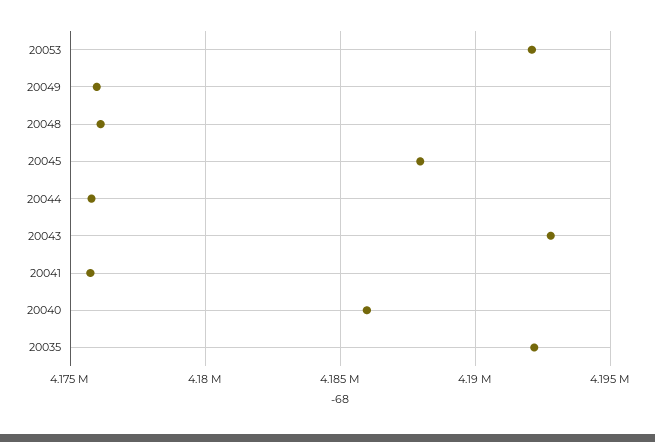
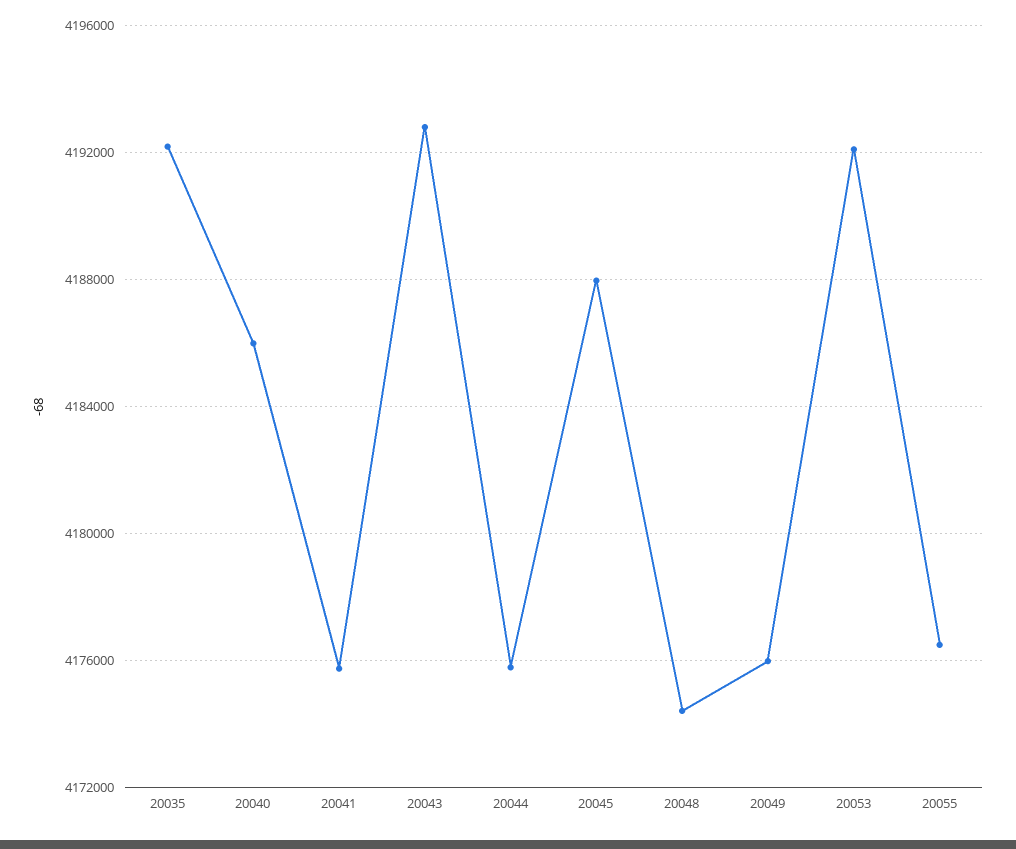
20048: 4176000 -> 4174500
20055: none -> 4176500

